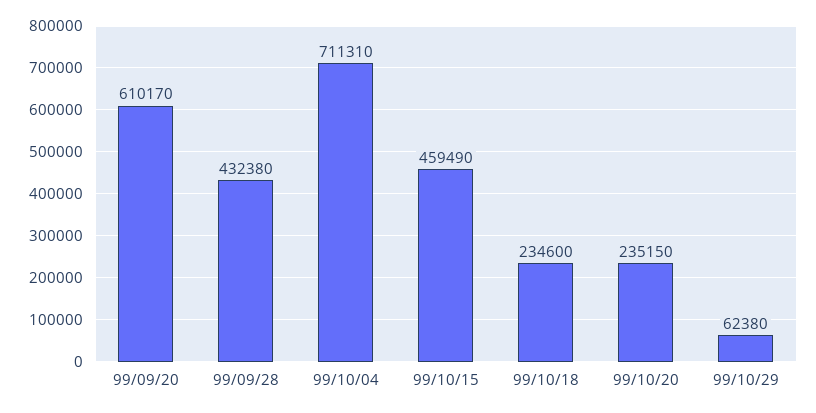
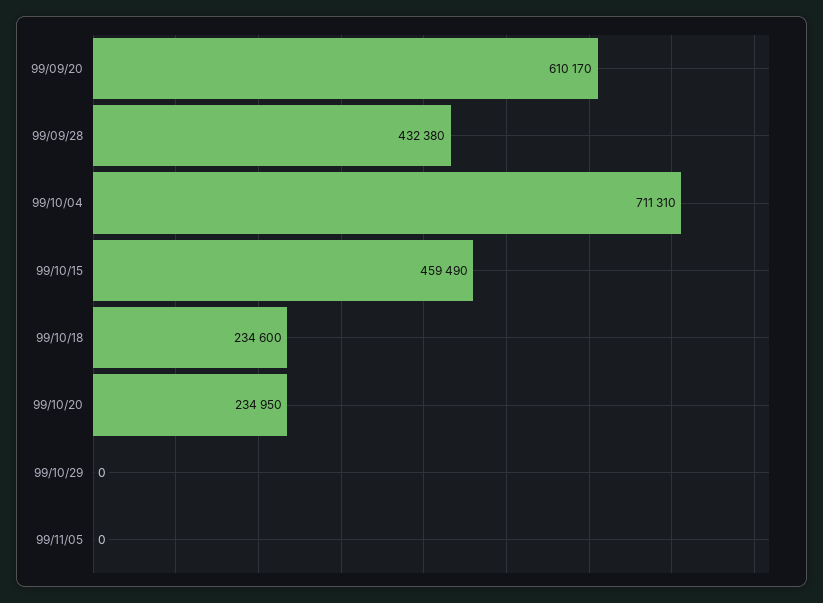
99/10/20: 235150 -> 234950
99/10/29: 62380 -> 0
99/11/05: none -> 0

